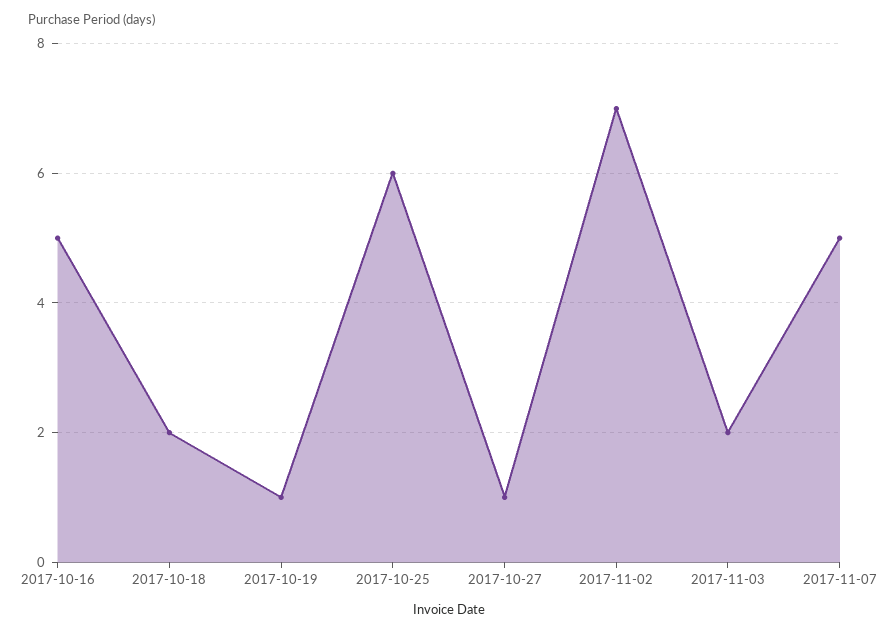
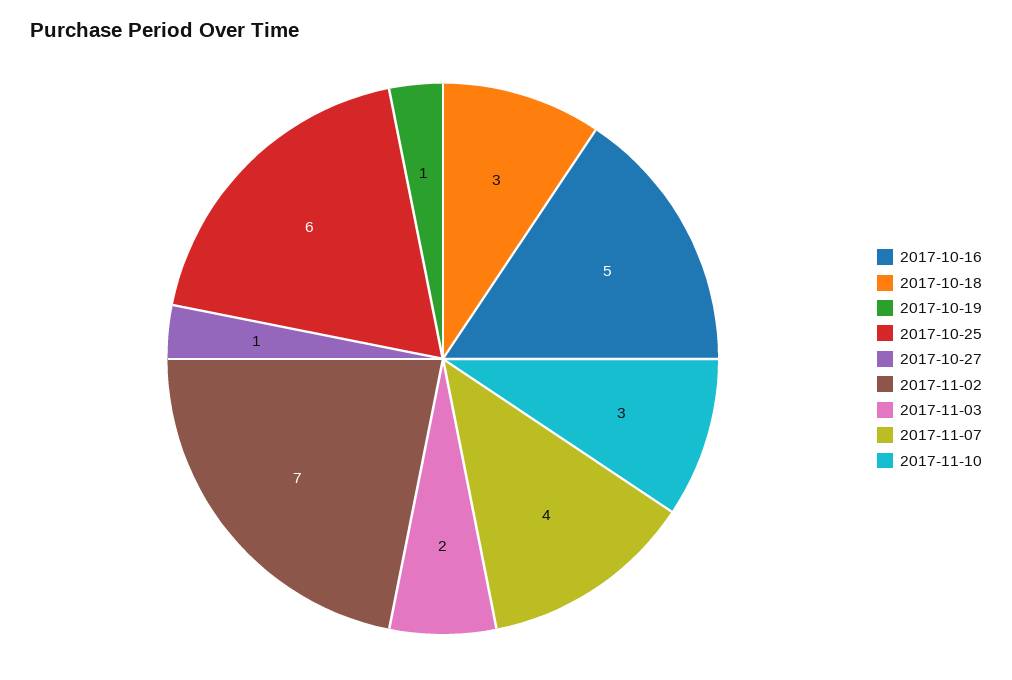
2017-10-18: 2 -> 3
2017-11-07: 5 -> 4
2017-11-10: none -> 3

